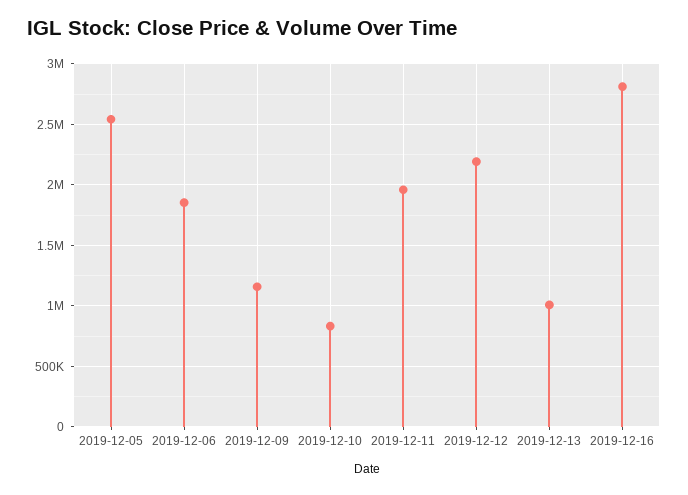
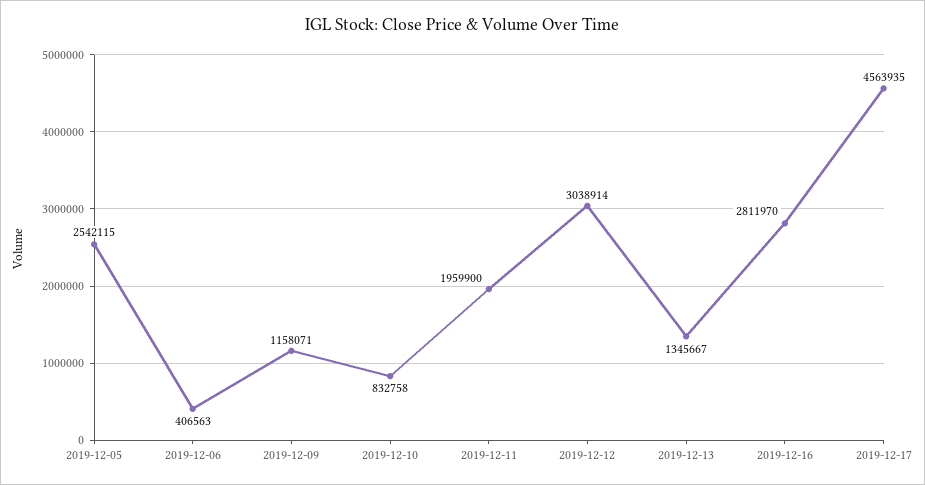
2019-12-06: 1850000 -> 406563
2019-12-12: 2200000 -> 3038914
2019-12-13: 1000000 -> 1345667
2019-12-17: none -> 4563935

